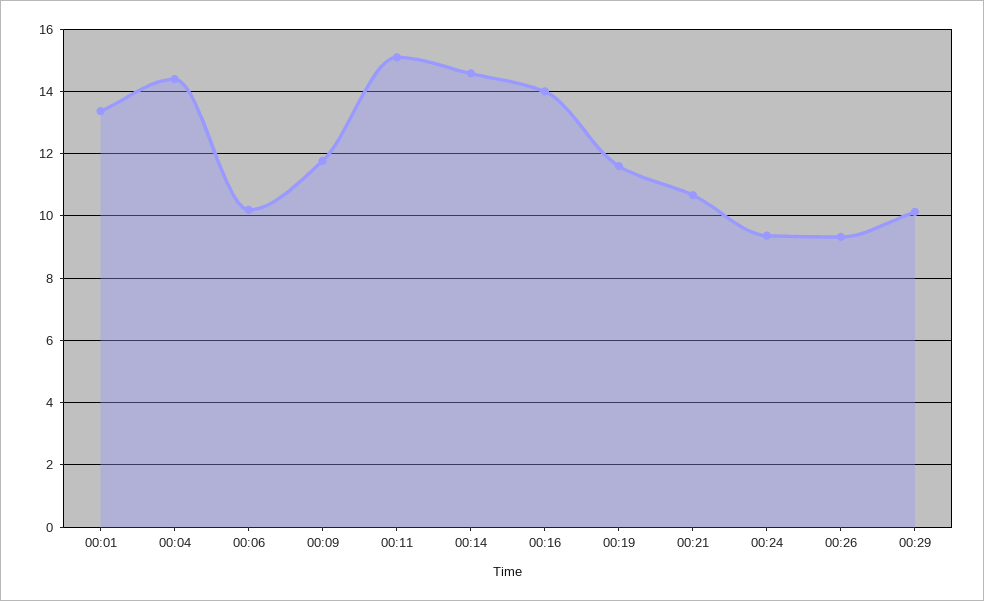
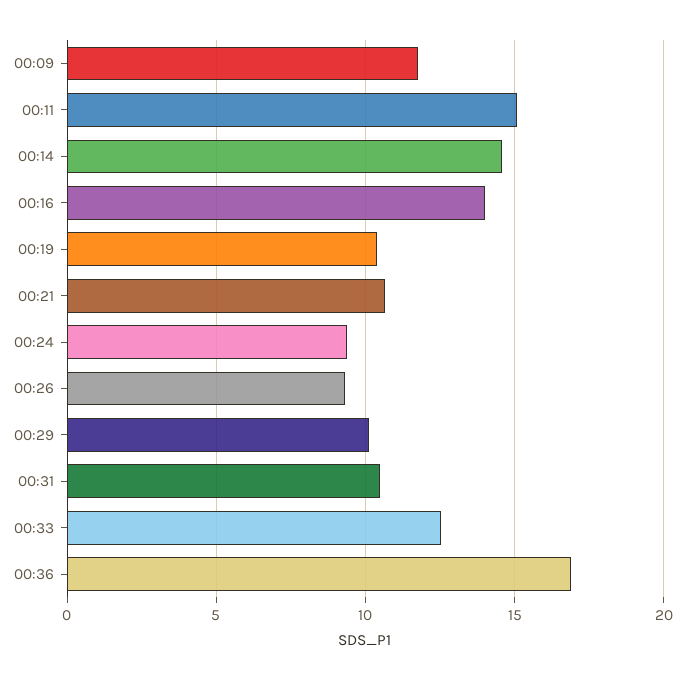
00:01: 13.4 -> none
00:04: 14.4 -> none
00:06: 10.2 -> none
00:19: 11.6 -> 10.5
00:31: none -> 10.5
00:33: none -> 12.5
00:36: none -> 17

